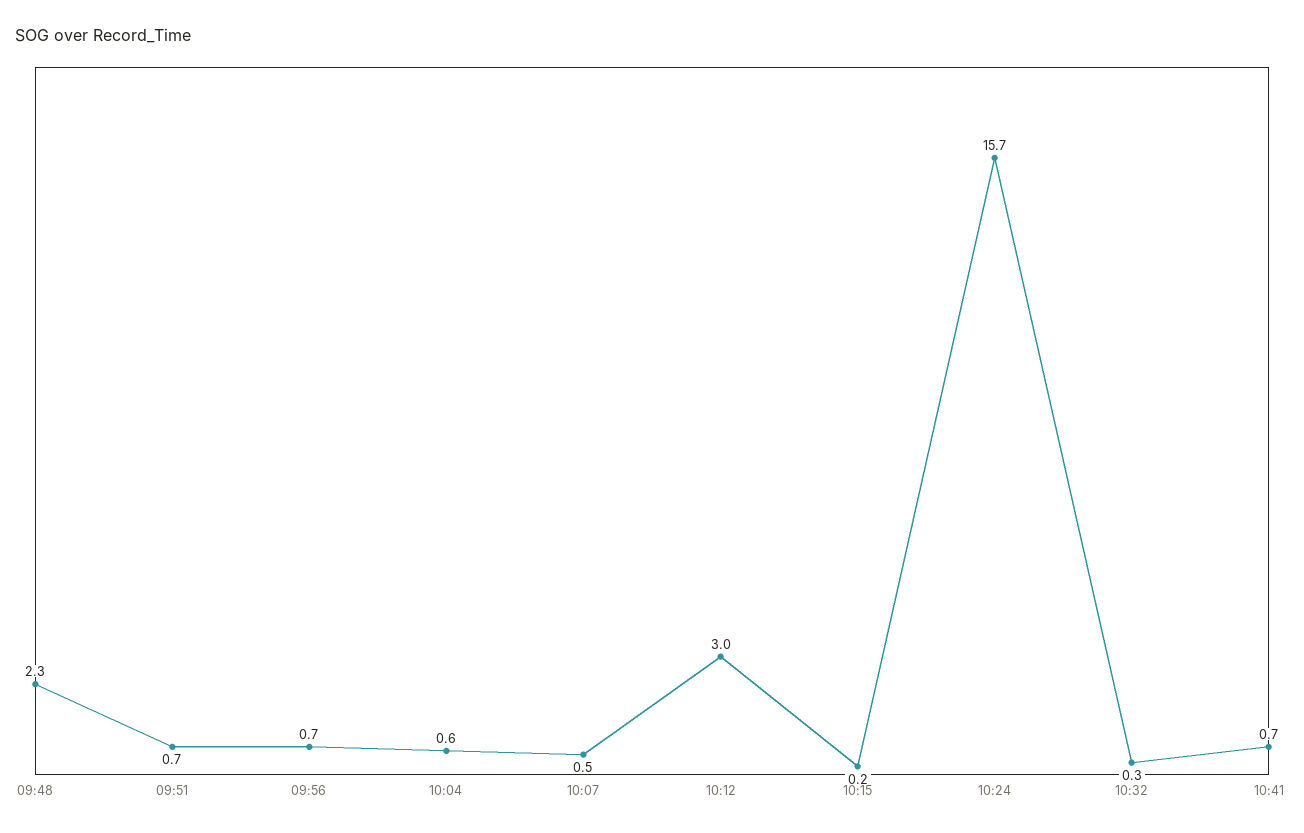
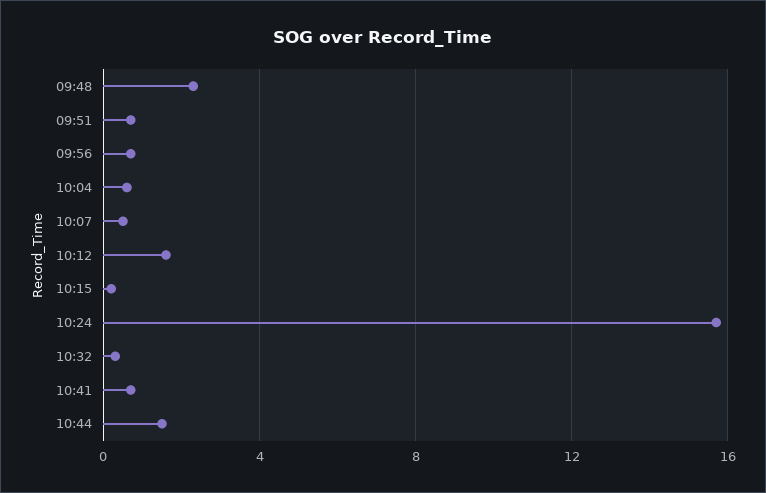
10:12: 3 -> 1.5
10:44: none -> 1.5

